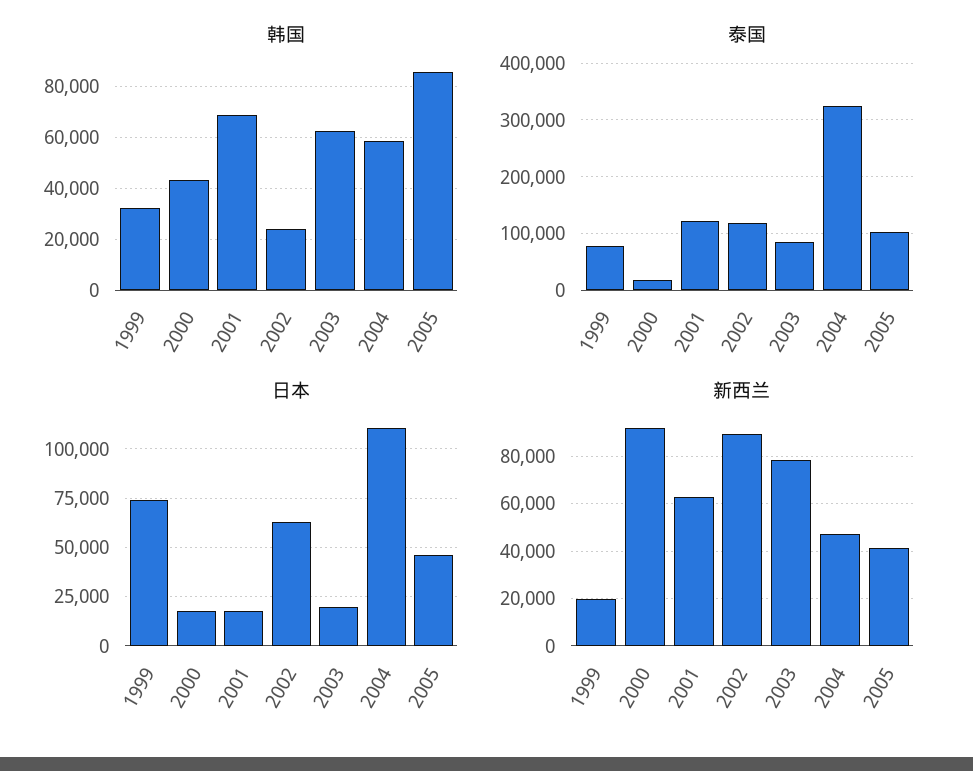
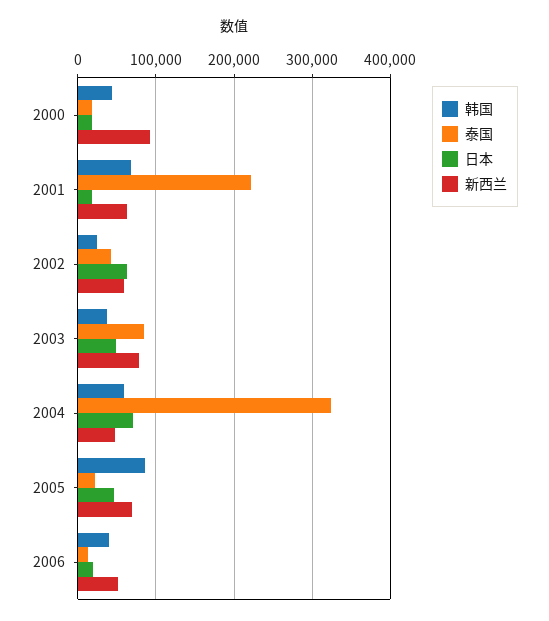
韩国, 1999: 32500 -> none
韩国, 2003: 62500 -> 40000
泰国, 1999: 80000 -> none
泰国, 2001: 120000 -> 220000
泰国, 2002: 120000 -> 40000
泰国, 2005: 100000 -> 20000
日本, 1999: 75000 -> none
日本, 2003: 20000 -> 50000
日本, 2004: 110000 -> 70000
新西兰, 1999: 20000 -> none
新西兰, 2002: 90000 -> 60000
新西兰, 2005: 40000 -> 70000
韩国, 2006: none -> 40000
泰国, 2006: none -> 10000
日本, 2006: none -> 20000
新西兰, 2006: none -> 50000

